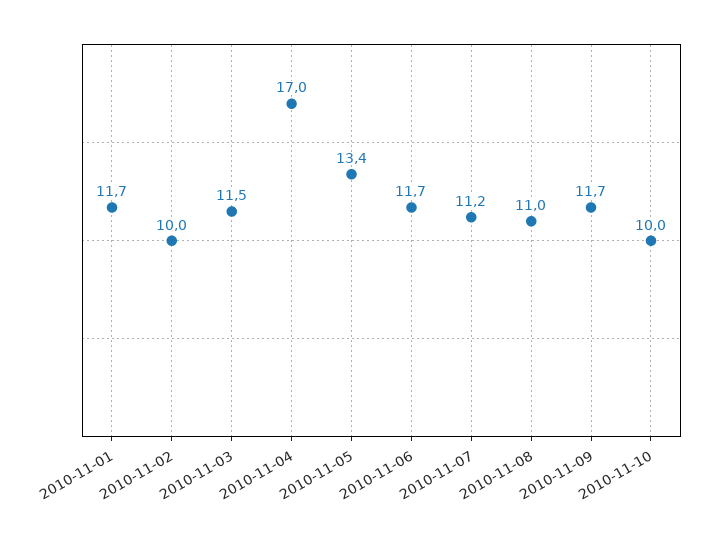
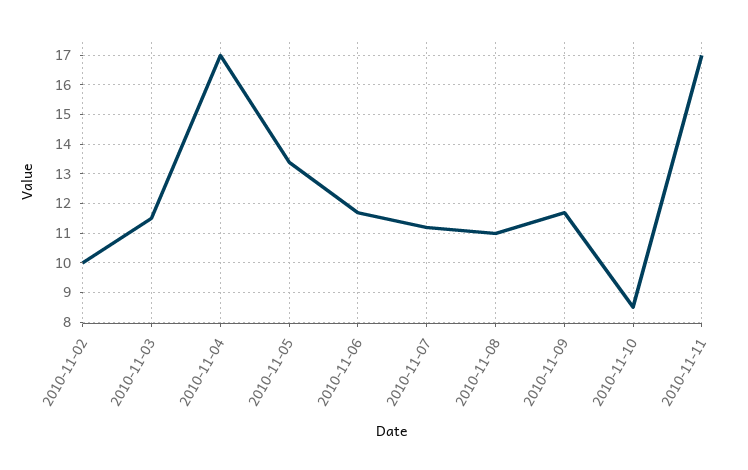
2010-11-01: 11.7 -> none
2010-11-10: 10 -> 8.5
2010-11-11: none -> 17

